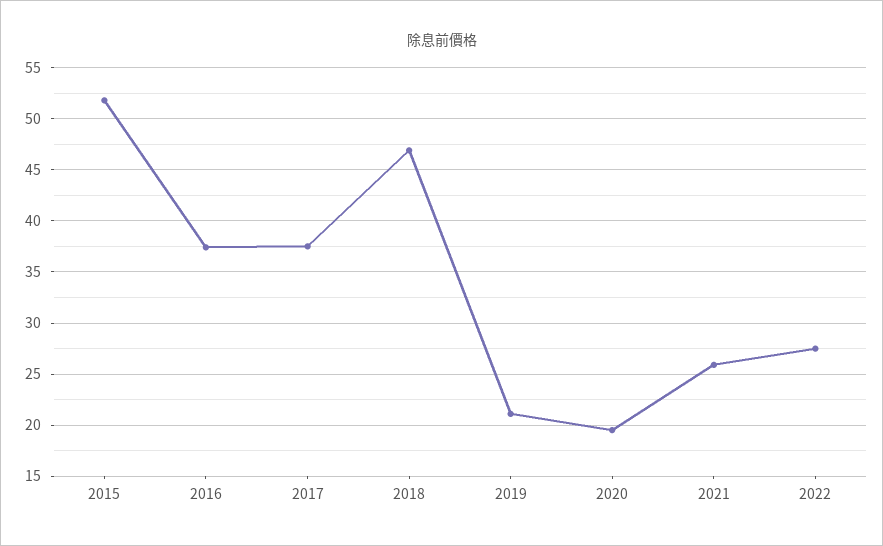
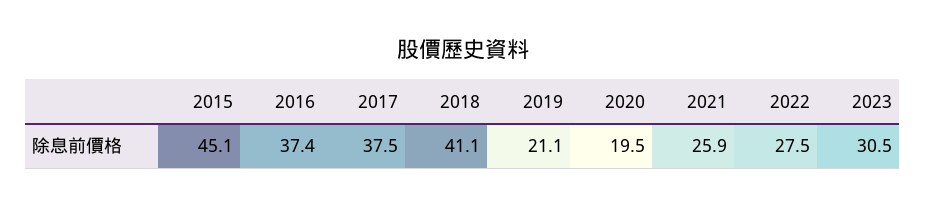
2015: 52 -> 45.1
2018: 47 -> 41.1
2023: none -> 30.5

